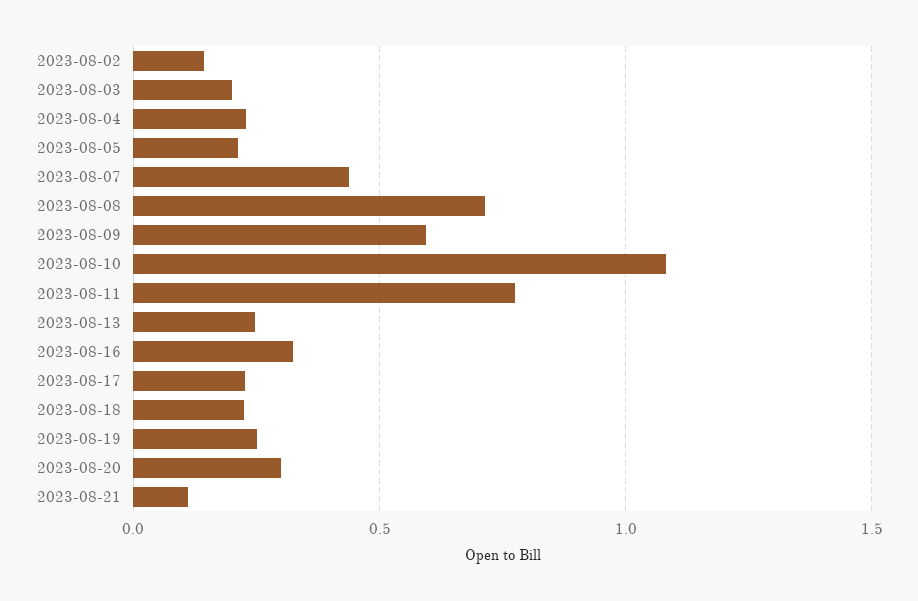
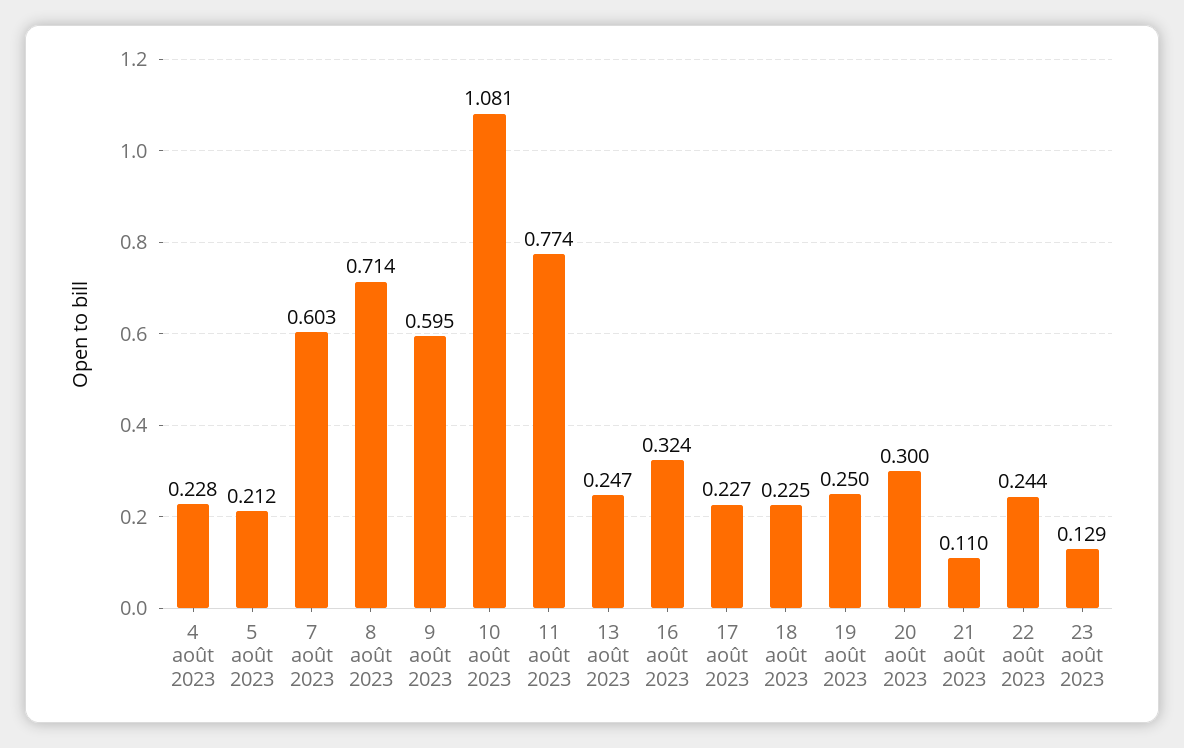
2023-08-02: 0.15 -> none
2023-08-03: 0.2 -> none
2023-08-07: 0.45 -> 0.603
22 août 2023: none -> 0.244
23 août 2023: none -> 0.129

